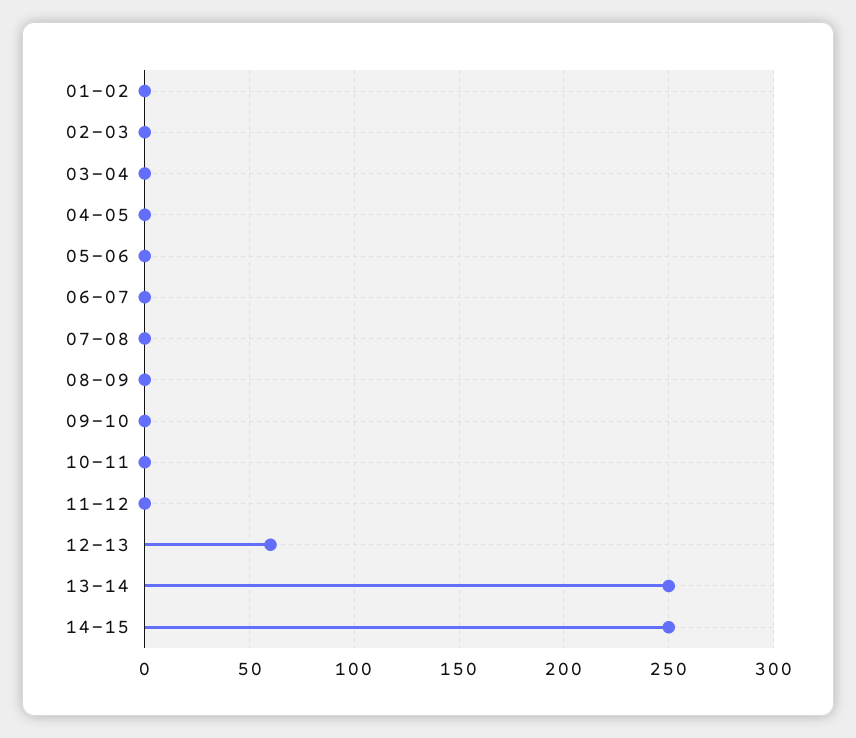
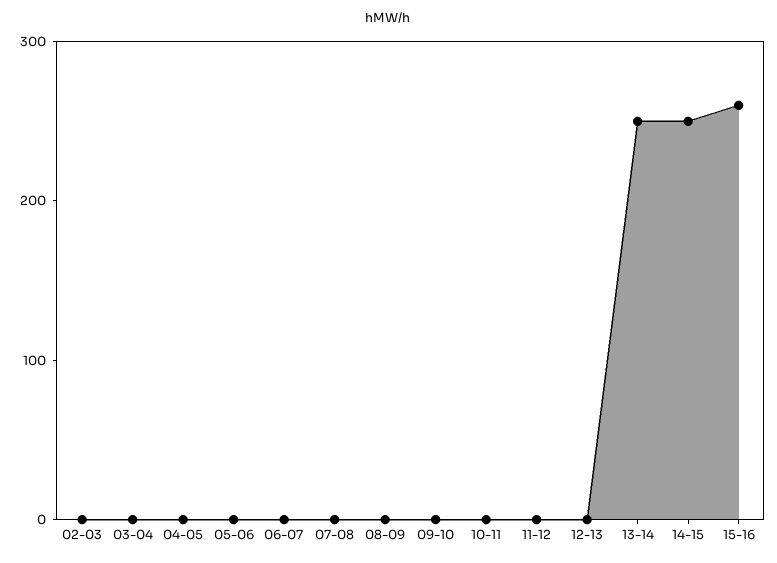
01-02: 0 -> none
12-13: 60 -> 0
15-16: none -> 260

